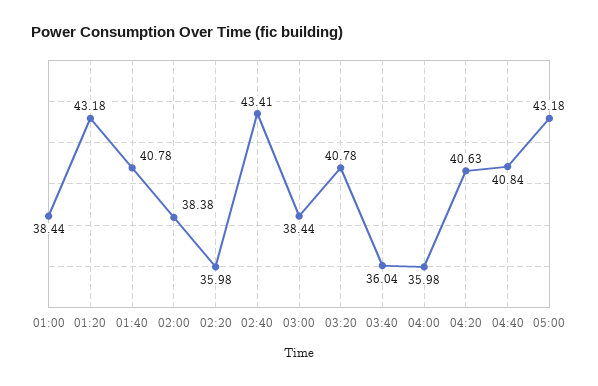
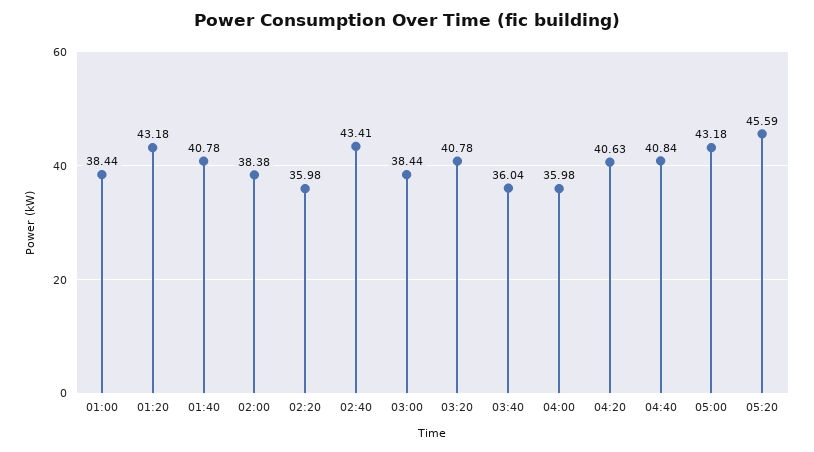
05:20: none -> 45.59

